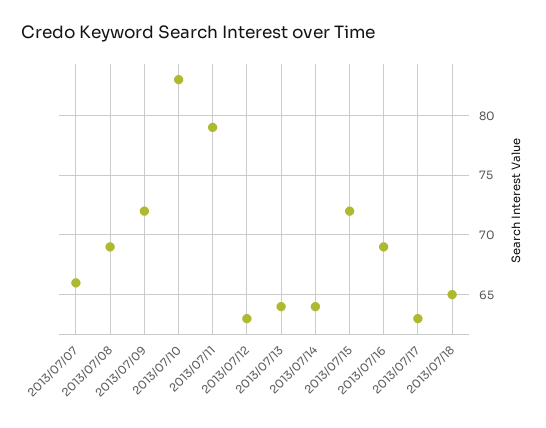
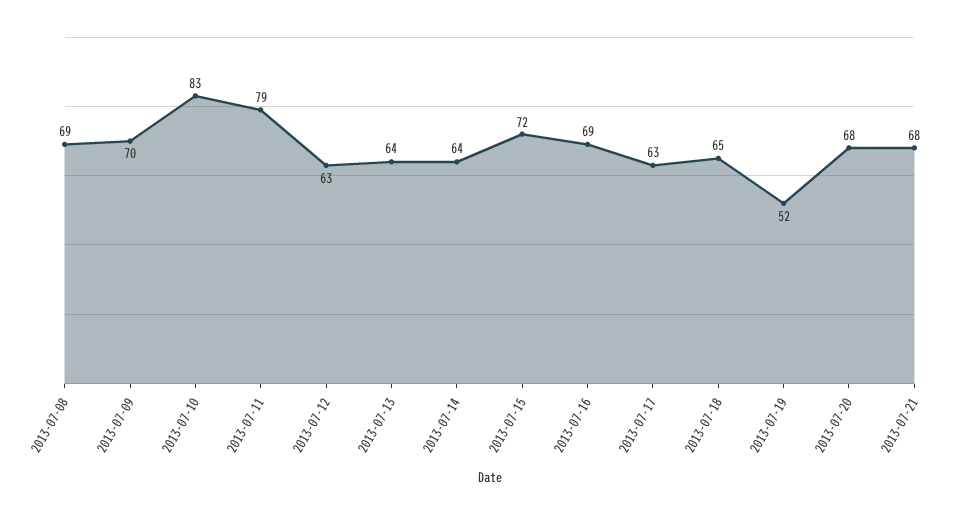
2013/07/07: 66 -> none
2013/07/09: 72 -> 70
2013-07-19: none -> 52
2013-07-20: none -> 68
2013-07-21: none -> 68

